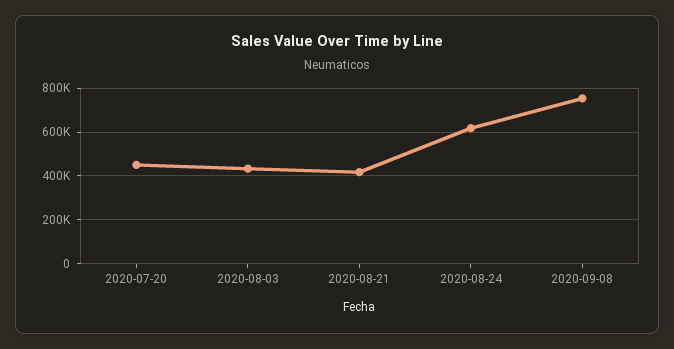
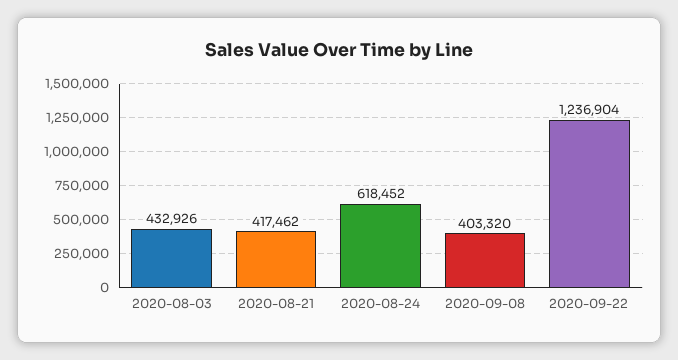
2020-07-20: 450000 -> none
2020-09-08: 750000 -> 403320
2020-09-22: none -> 1236904

